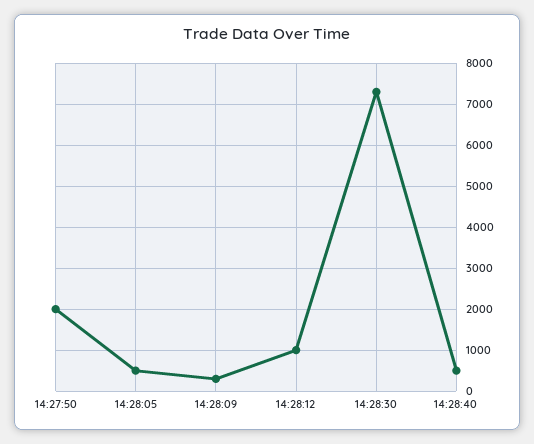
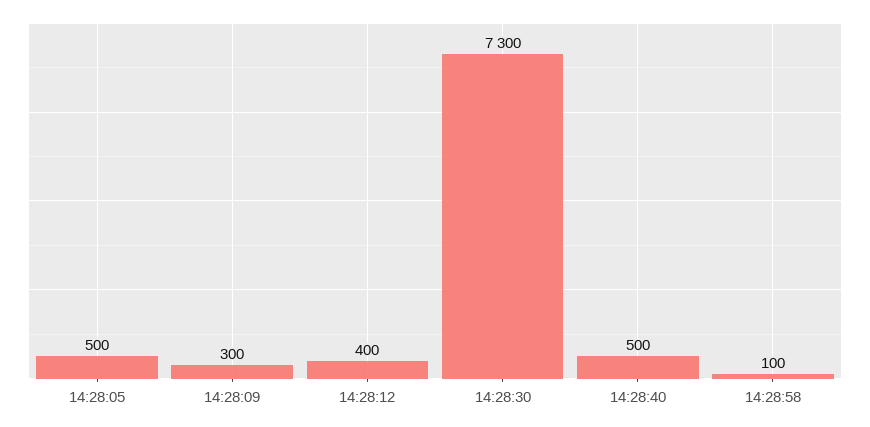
14:27:50: 2000 -> none
14:28:12: 1000 -> 400
14:28:58: none -> 100

